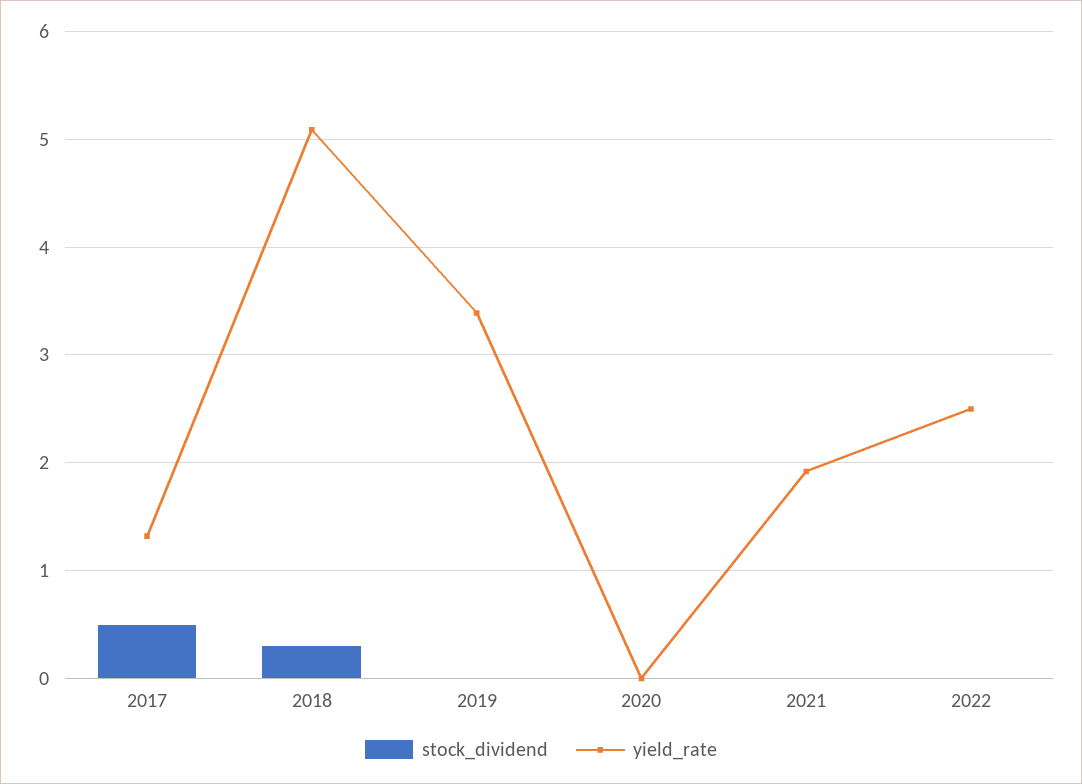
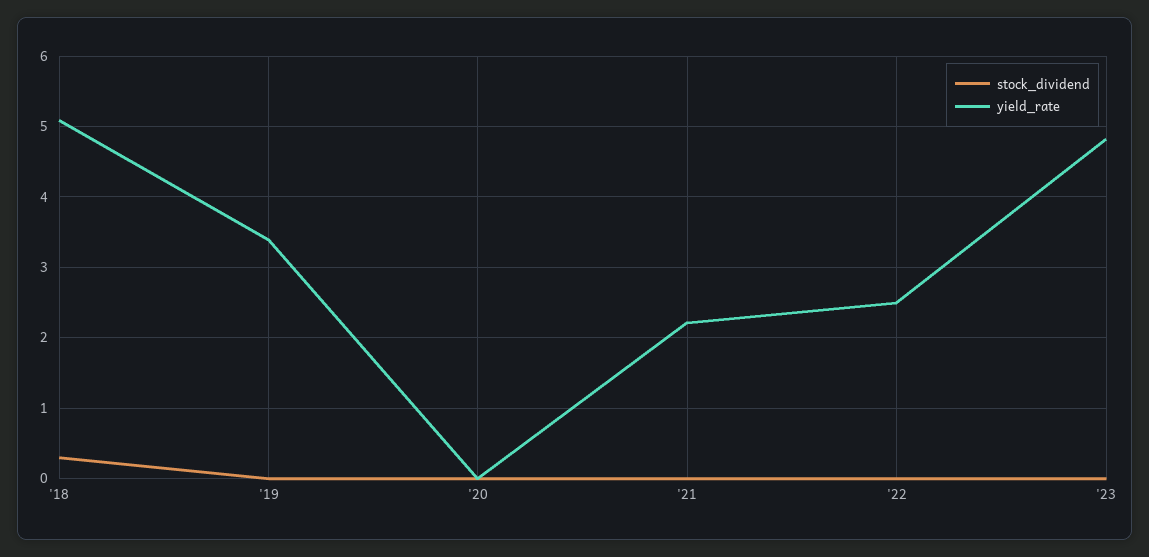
stock_dividend, 2017: 0.5 -> none
yield_rate, 2017: 1.3 -> none
yield_rate, 2021: 1.9 -> 2.2
stock_dividend, '23: none -> 0
yield_rate, '23: none -> 4.8

